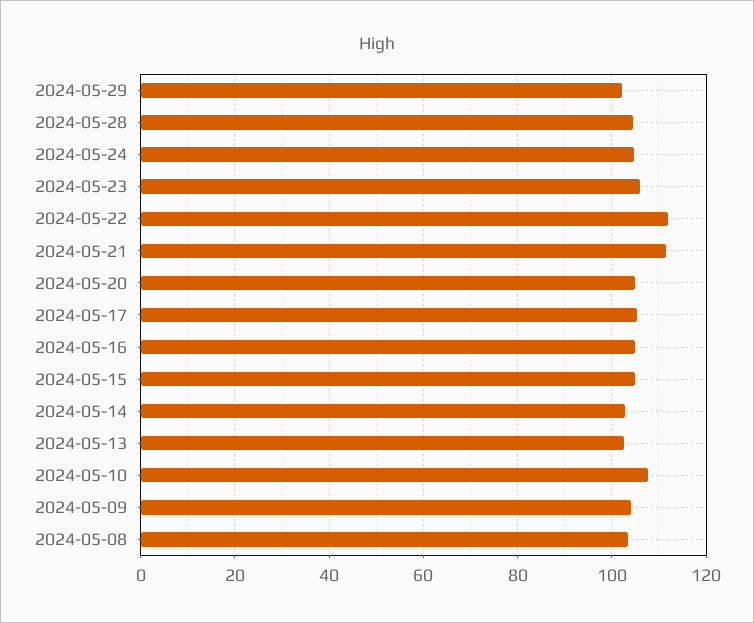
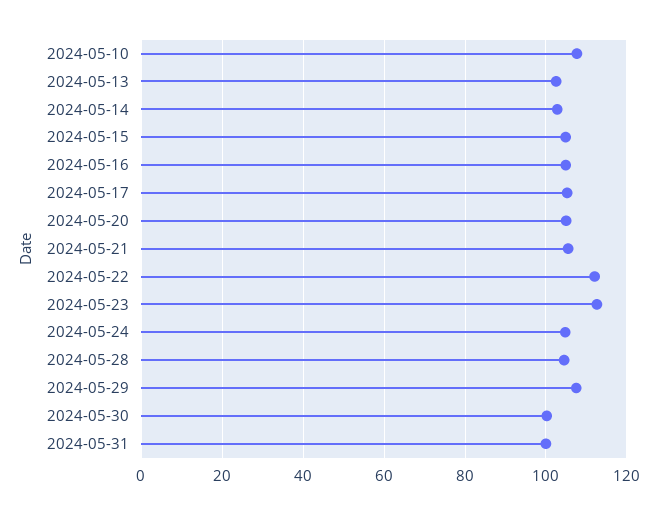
2024-05-29: 102 -> 108
2024-05-23: 106 -> 112
2024-05-21: 112 -> 106
2024-05-09: 104 -> none
2024-05-08: 104 -> none
2024-05-30: none -> 100
2024-05-31: none -> 100

